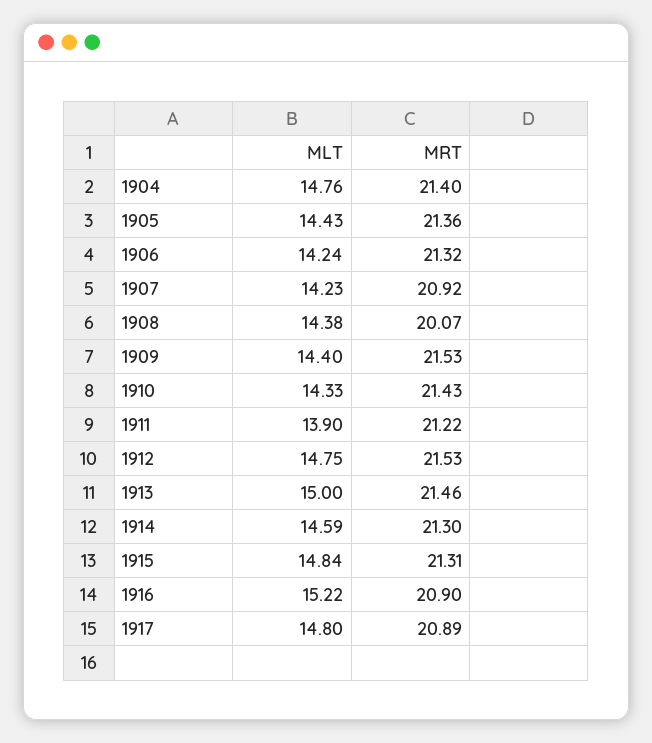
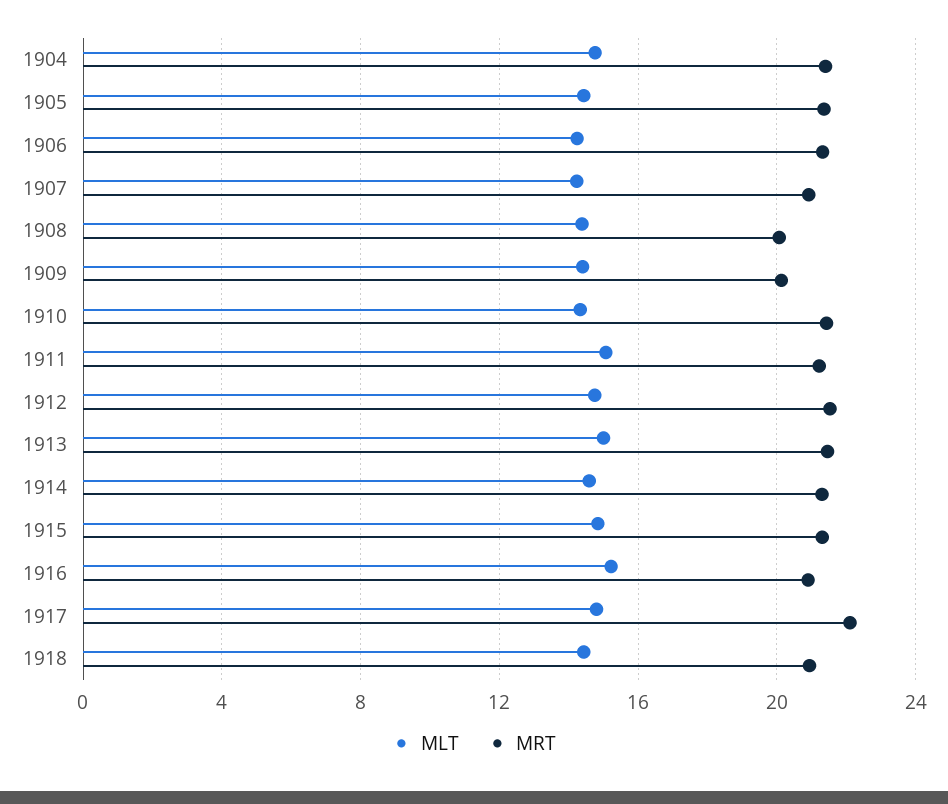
MRT, 1909: 21.53 -> 20
MLT, 1911: 13.9 -> 15
MRT, 1917: 20.89 -> 22
MLT, 1918: none -> 14.5
MRT, 1918: none -> 21

